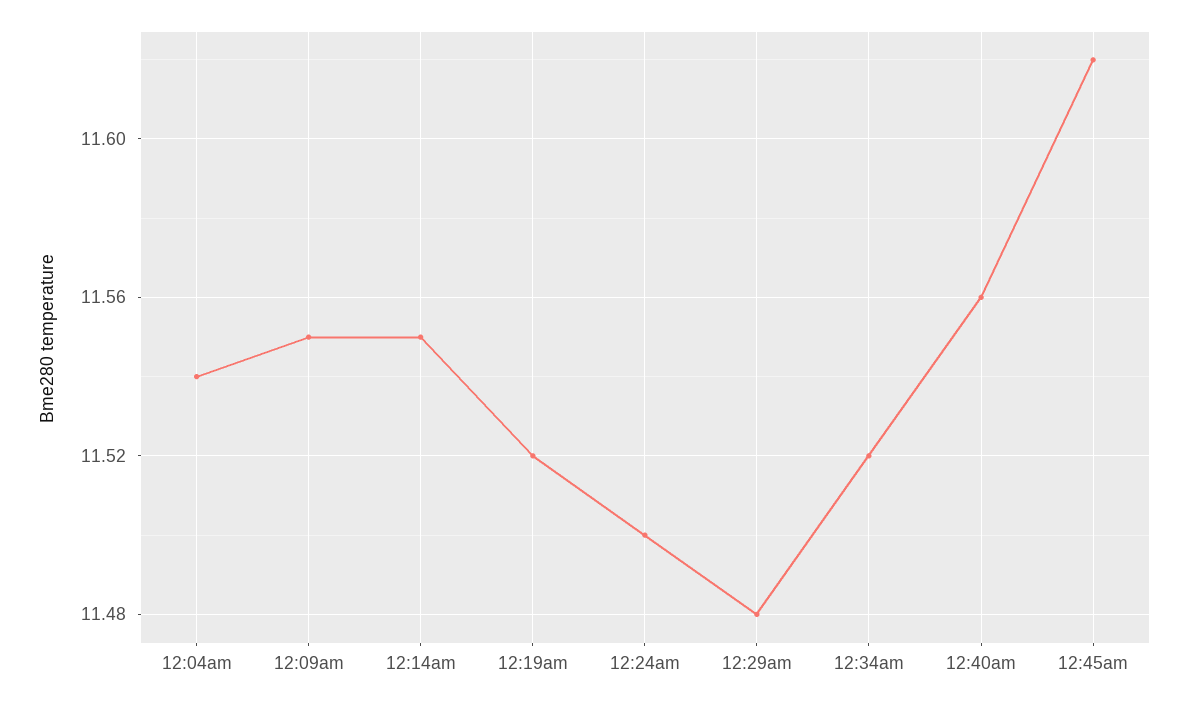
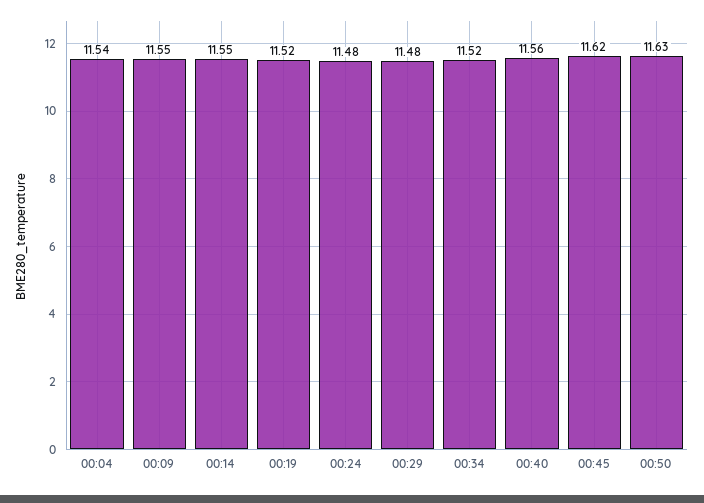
12:24am: 11.5 -> 11.48
00:50: none -> 11.63

